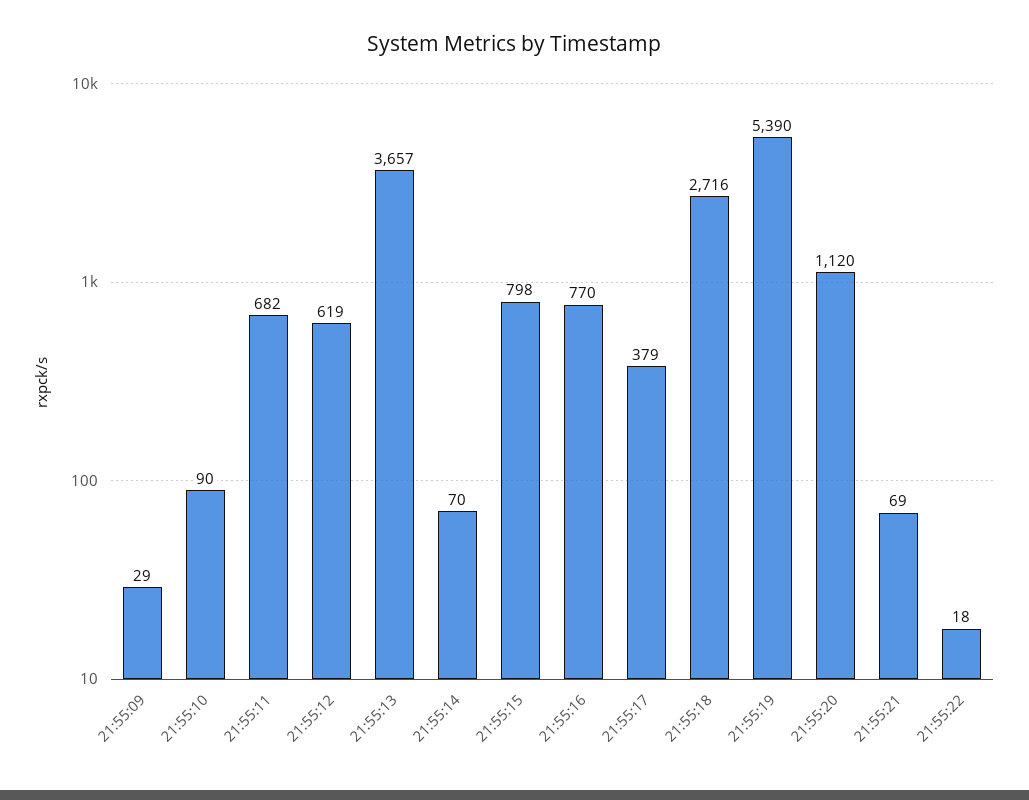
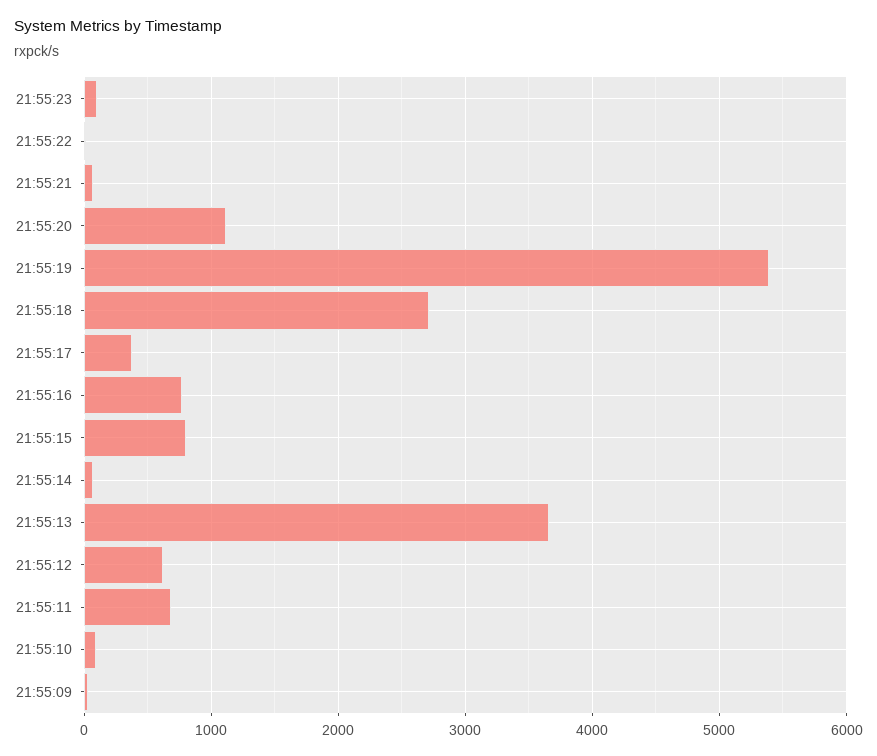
21:55:23: none -> 100

